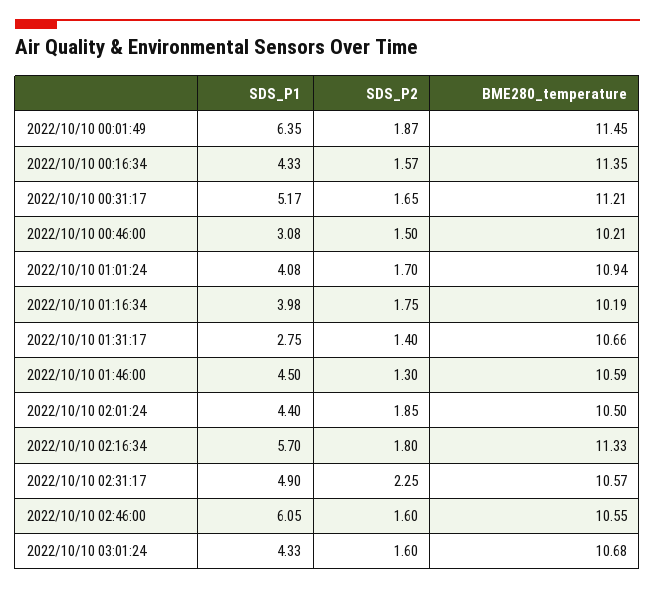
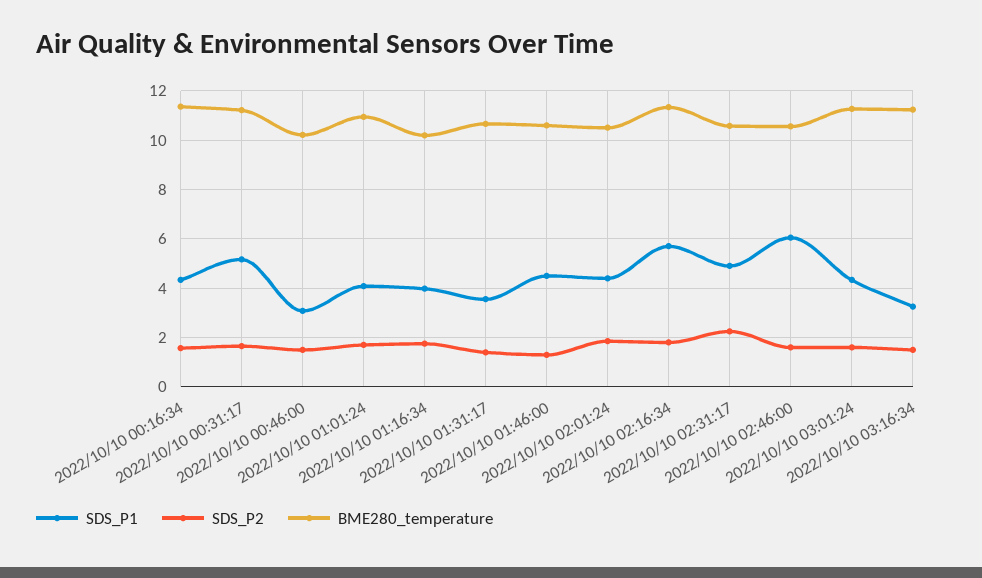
SDS_P1, 2022/10/10 00:01:49: 6.35 -> none
SDS_P2, 2022/10/10 00:01:49: 1.87 -> none
BME280_temperature, 2022/10/10 00:01:49: 11.45 -> none
SDS_P1, 2022/10/10 01:31:17: 2.75 -> 3.5
BME280_temperature, 2022/10/10 03:01:24: 10.68 -> 11.25
SDS_P1, 2022/10/10 03:16:34: none -> 3.25
SDS_P2, 2022/10/10 03:16:34: none -> 1.5
BME280_temperature, 2022/10/10 03:16:34: none -> 11.25

